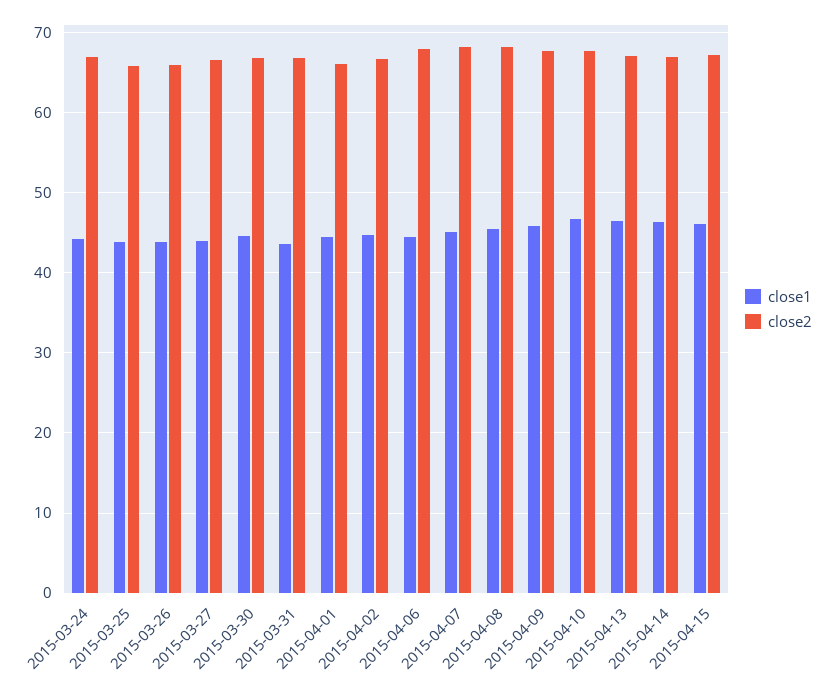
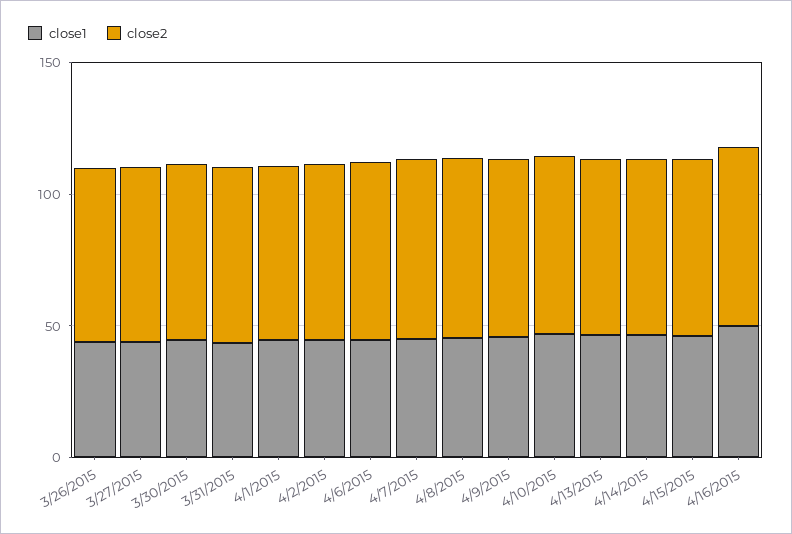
close1, 2015-03-24: 44 -> none
close2, 2015-03-24: 67 -> none
close1, 2015-03-25: 44 -> none
close2, 2015-03-25: 66 -> none
close1, 4/16/2015: none -> 50
close2, 4/16/2015: none -> 70

